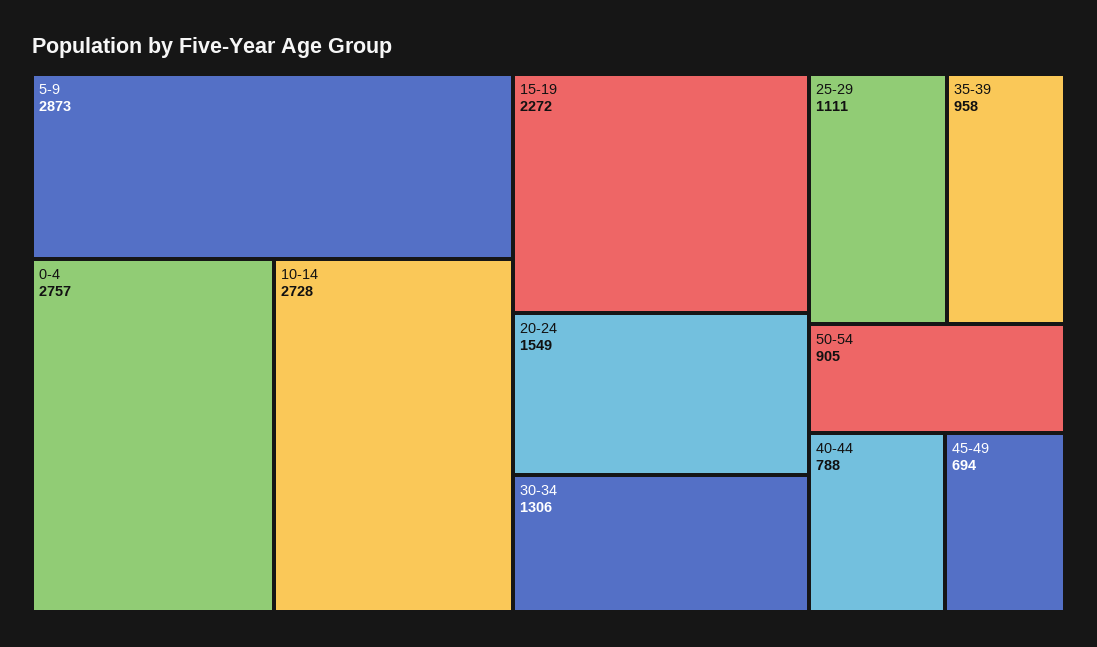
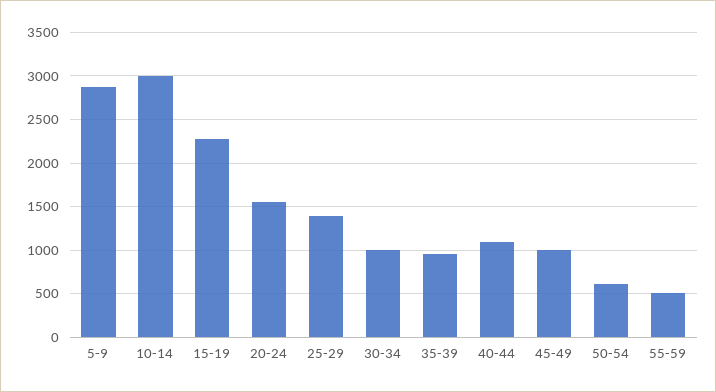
0-4: 2757 -> none
10-14: 2728 -> 3000
30-34: 1306 -> 1000
25-29: 1111 -> 1400
50-54: 905 -> 600
40-44: 788 -> 1100
45-49: 694 -> 1000
55-59: none -> 500

